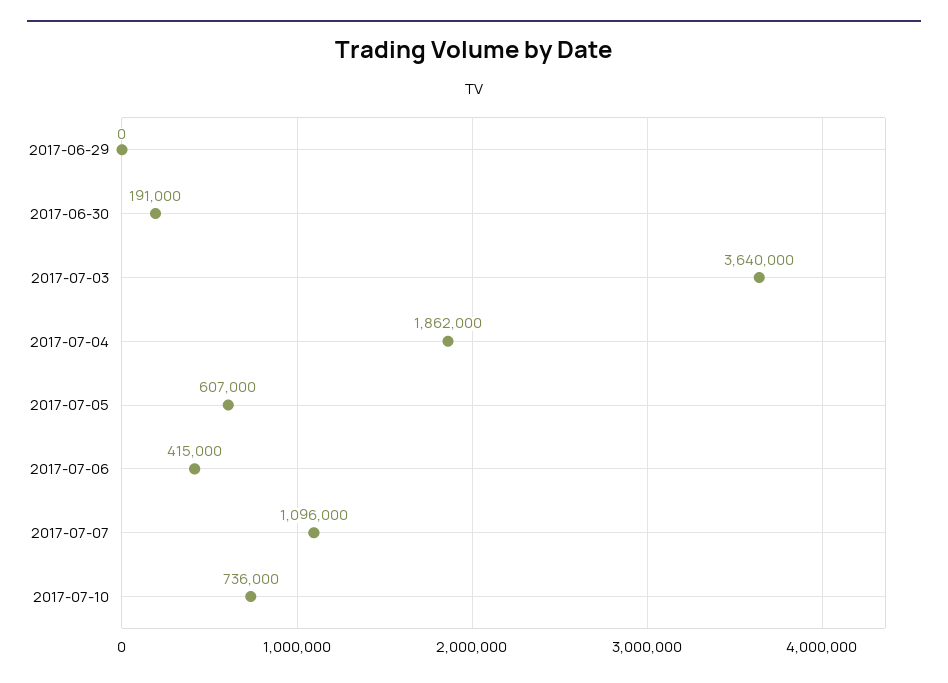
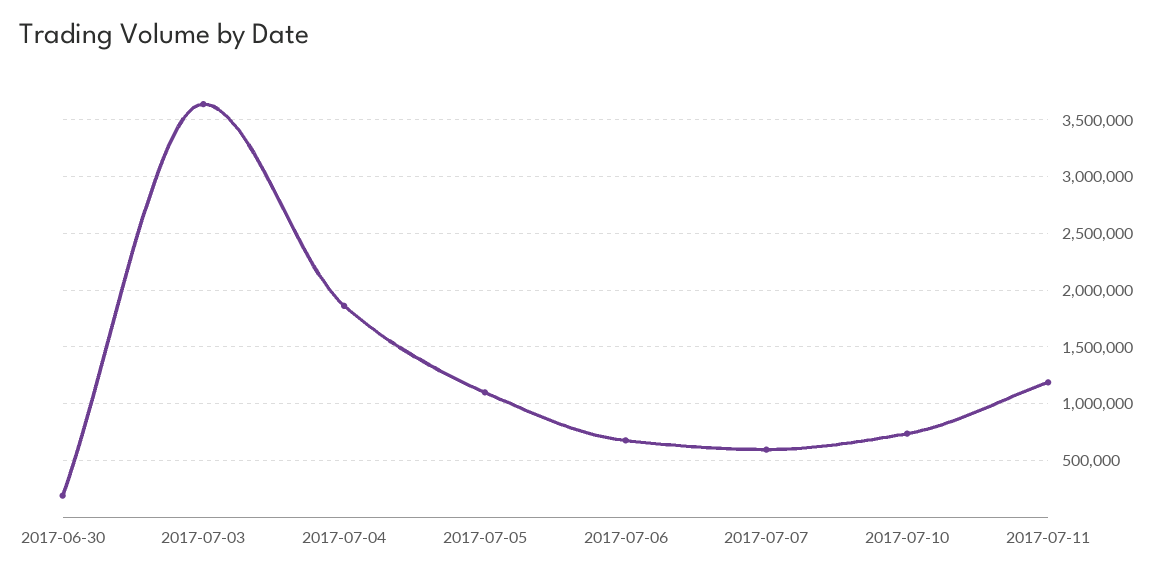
2017-06-29: 0 -> none
2017-07-05: 607000 -> 1100000
2017-07-06: 415000 -> 700000
2017-07-07: 1096000 -> 600000
2017-07-11: none -> 1200000

